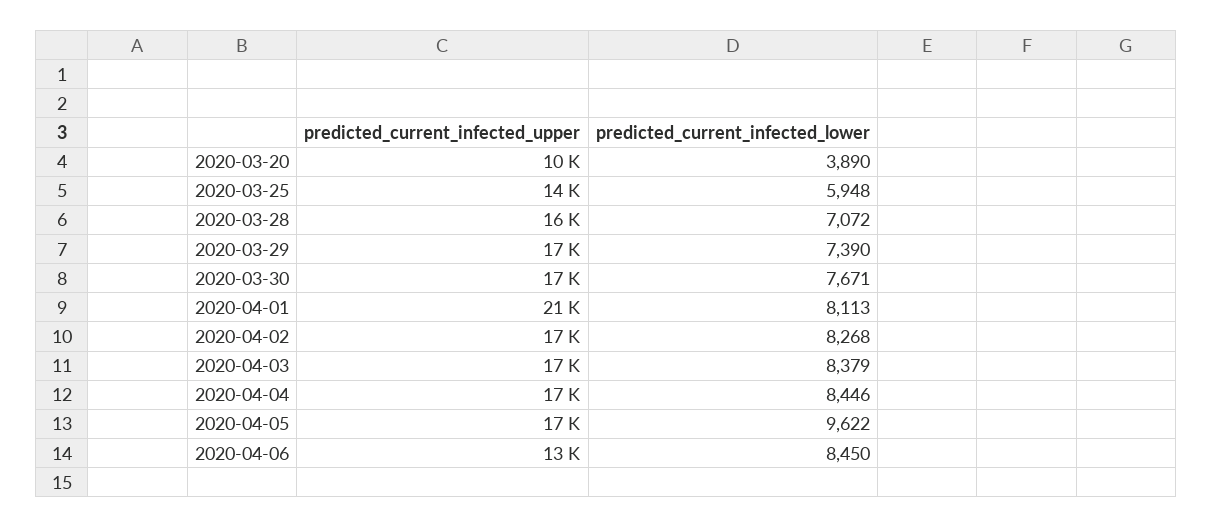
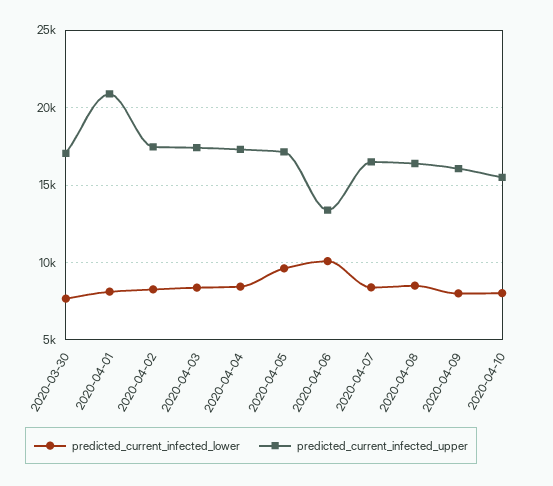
predicted_current_infected_upper, 2020-03-20: 10000 -> none
predicted_current_infected_lower, 2020-03-20: 3890 -> none
predicted_current_infected_upper, 2020-03-25: 14000 -> none
predicted_current_infected_lower, 2020-03-25: 5948 -> none
predicted_current_infected_upper, 2020-03-28: 16000 -> none
predicted_current_infected_lower, 2020-03-28: 7072 -> none
predicted_current_infected_upper, 2020-03-29: 17000 -> none
predicted_current_infected_lower, 2020-03-29: 7390 -> none
predicted_current_infected_lower, 2020-04-06: 8450 -> 10000
predicted_current_infected_lower, 2020-04-07: none -> 8500
predicted_current_infected_upper, 2020-04-07: none -> 16500
predicted_current_infected_lower, 2020-04-08: none -> 8500
predicted_current_infected_upper, 2020-04-08: none -> 16500
predicted_current_infected_lower, 2020-04-09: none -> 8000
predicted_current_infected_upper, 2020-04-09: none -> 16000
predicted_current_infected_lower, 2020-04-10: none -> 8000
predicted_current_infected_upper, 2020-04-10: none -> 15500

